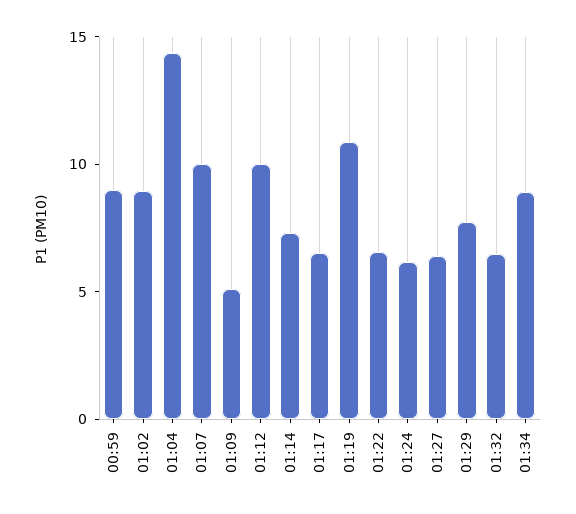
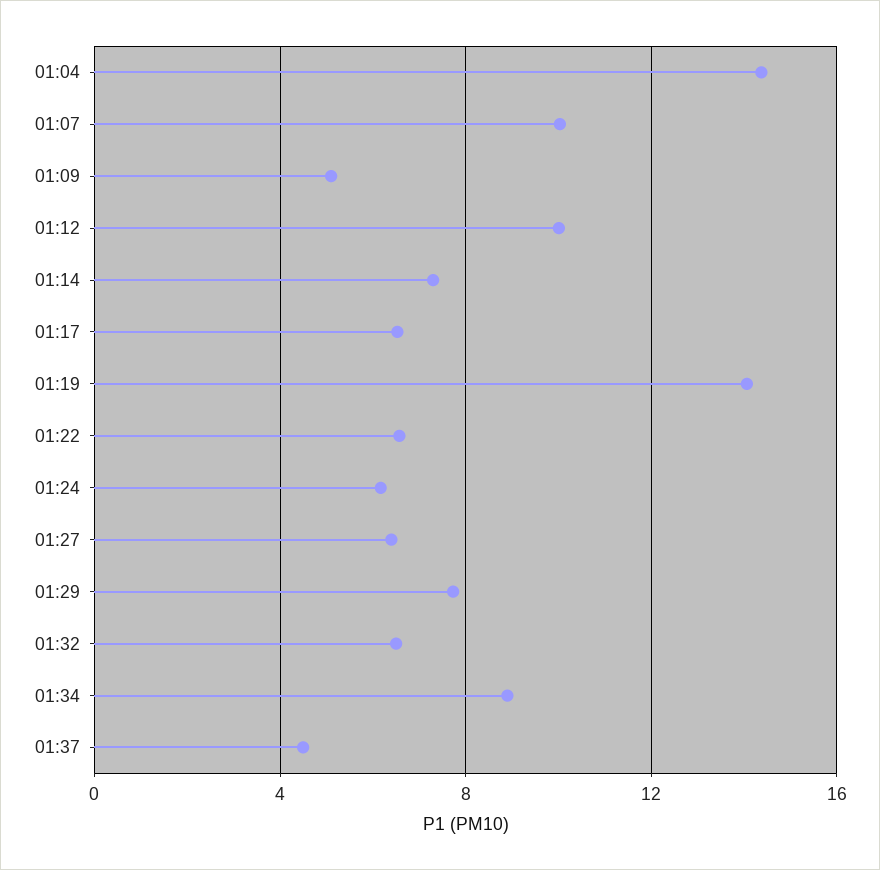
00:59: 9 -> none
01:02: 9 -> none
01:19: 11 -> 14
01:37: none -> 4.5

